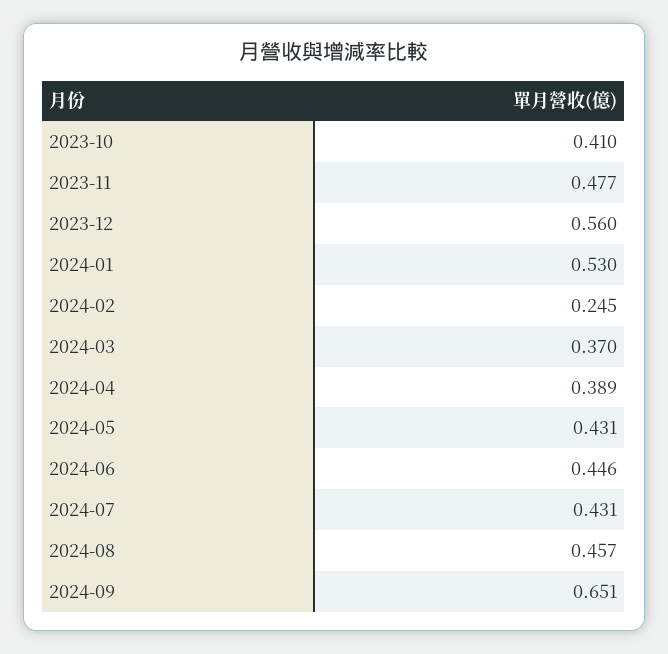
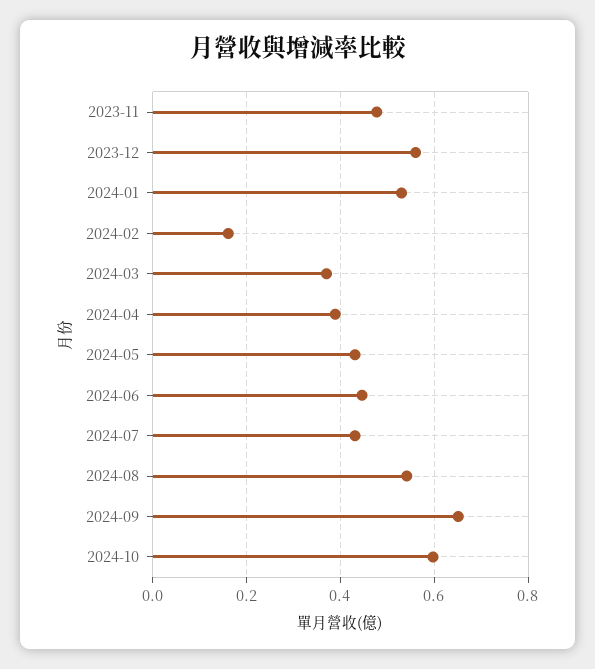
2023-10: 0.41 -> none
2024-02: 0.245 -> 0.16
2024-08: 0.457 -> 0.54
2024-10: none -> 0.6

